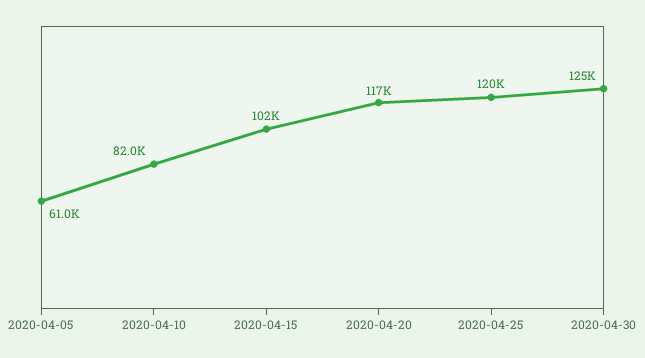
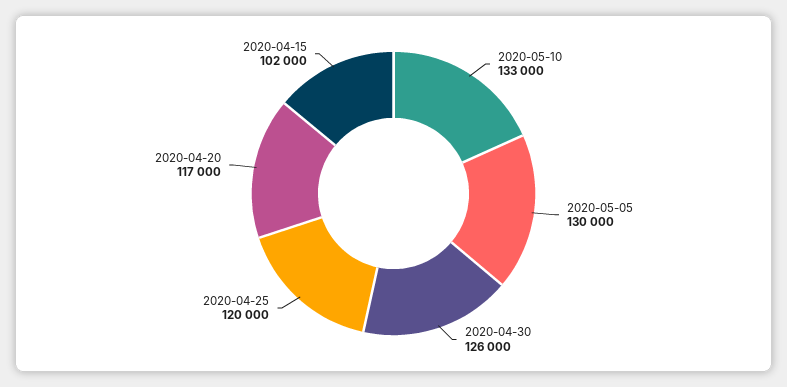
2020-04-05: 61000 -> none
2020-04-10: 82000 -> none
2020-04-30: 125000 -> 126000
2020-05-10: none -> 133000
2020-05-05: none -> 130000

